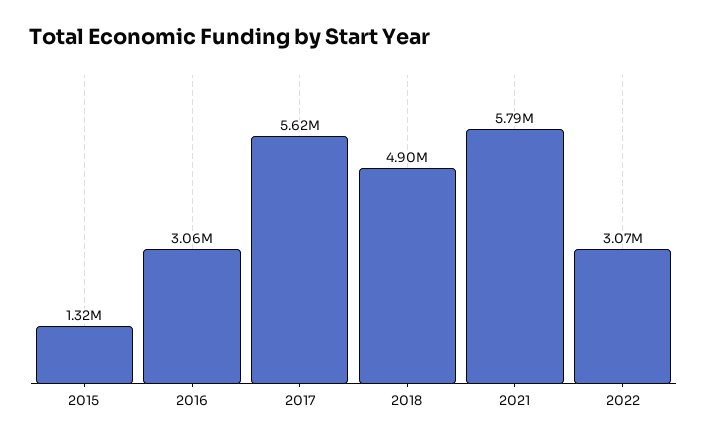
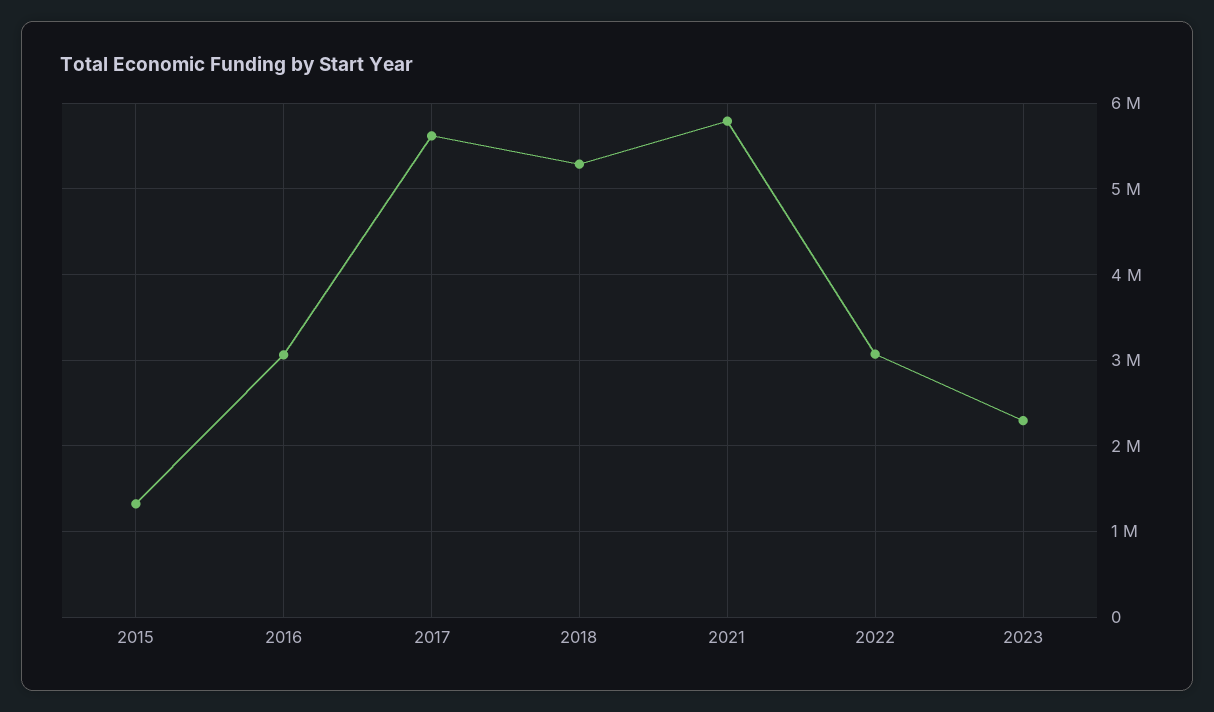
2018: 4900000 -> 5300000
2023: none -> 2300000

